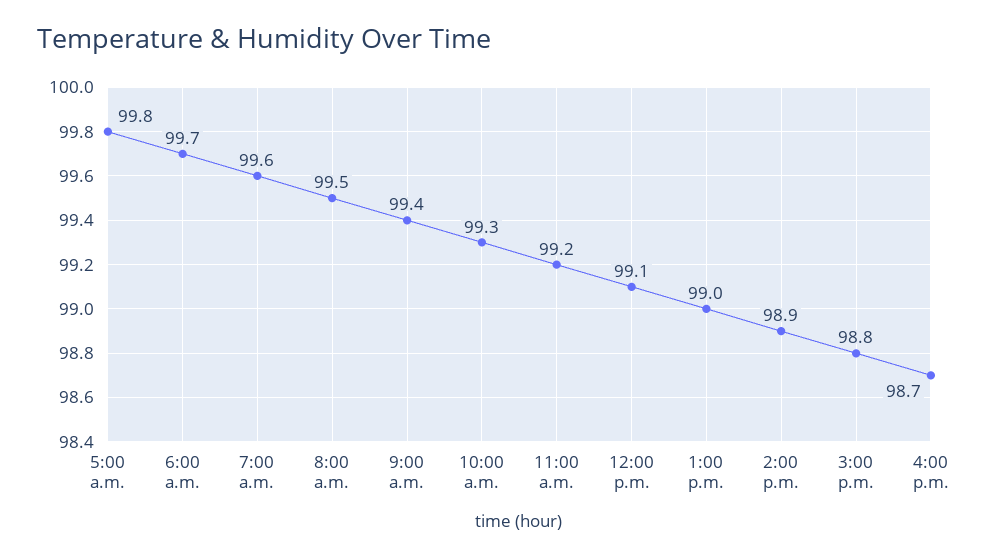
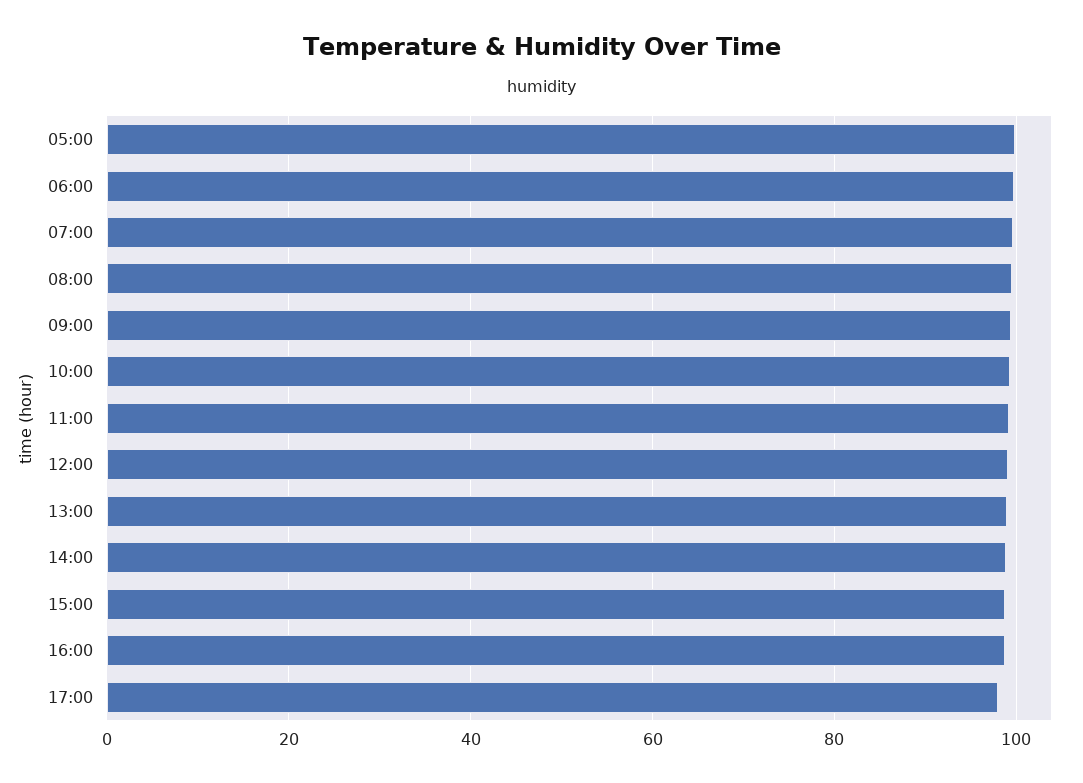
17:00: none -> 98

